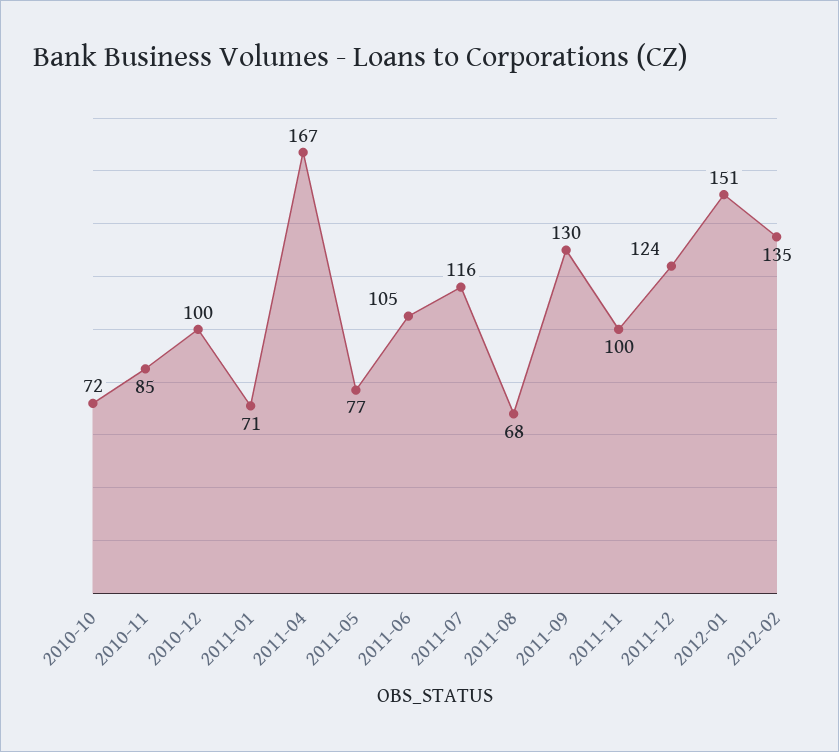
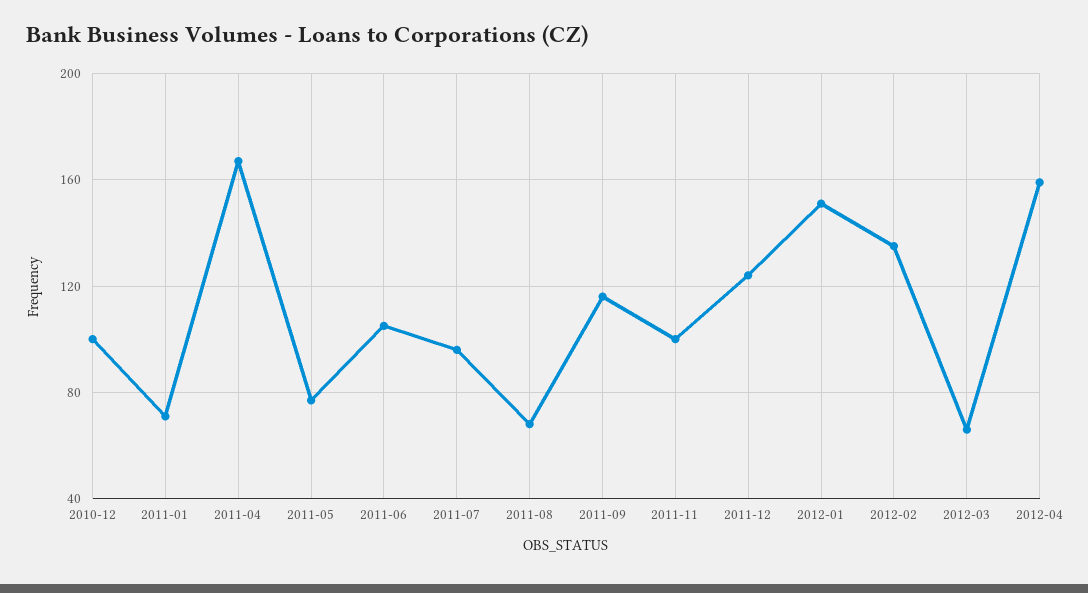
2010-10: 72 -> none
2010-11: 85 -> none
2011-07: 116 -> 95
2011-09: 130 -> 115
2012-03: none -> 65
2012-04: none -> 160

